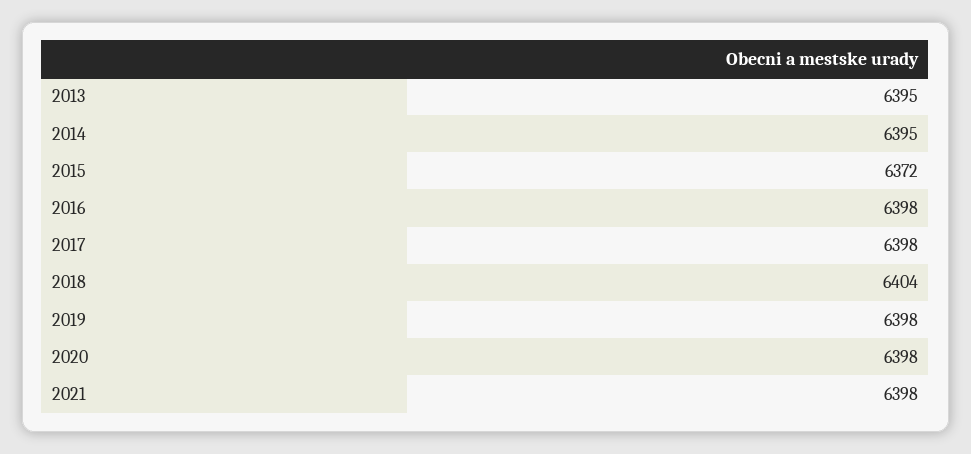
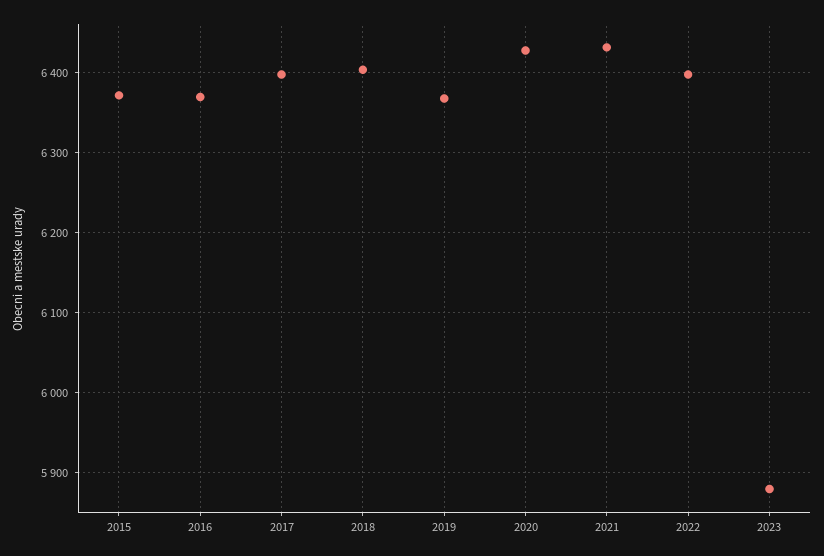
2013: 6395 -> none
2014: 6395 -> none
2016: 6398 -> 6370
2019: 6398 -> 6370
2020: 6398 -> 6430
2021: 6398 -> 6430
2022: none -> 6400
2023: none -> 5880

